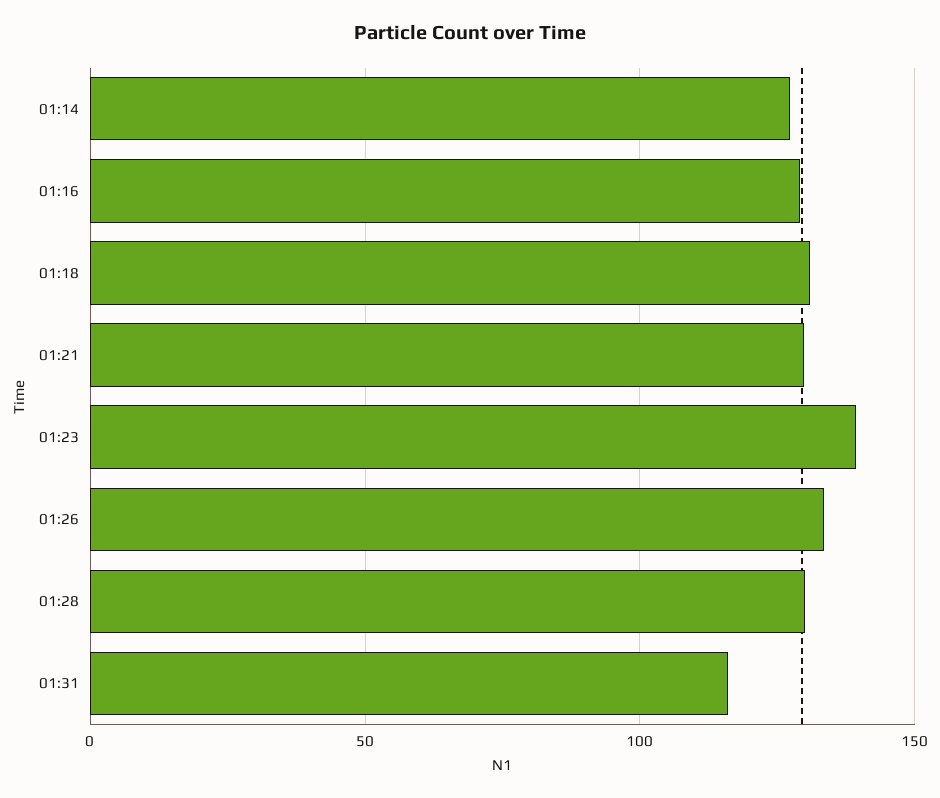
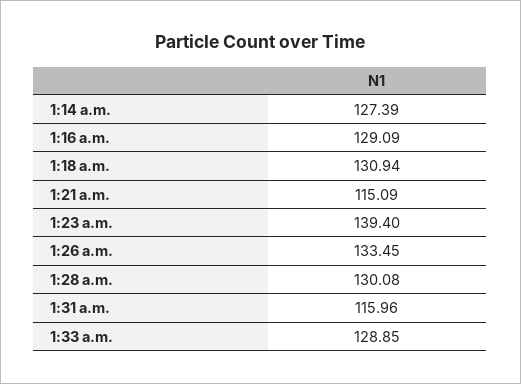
01:21: 130 -> 115.09
1:33 a.m.: none -> 128.85

